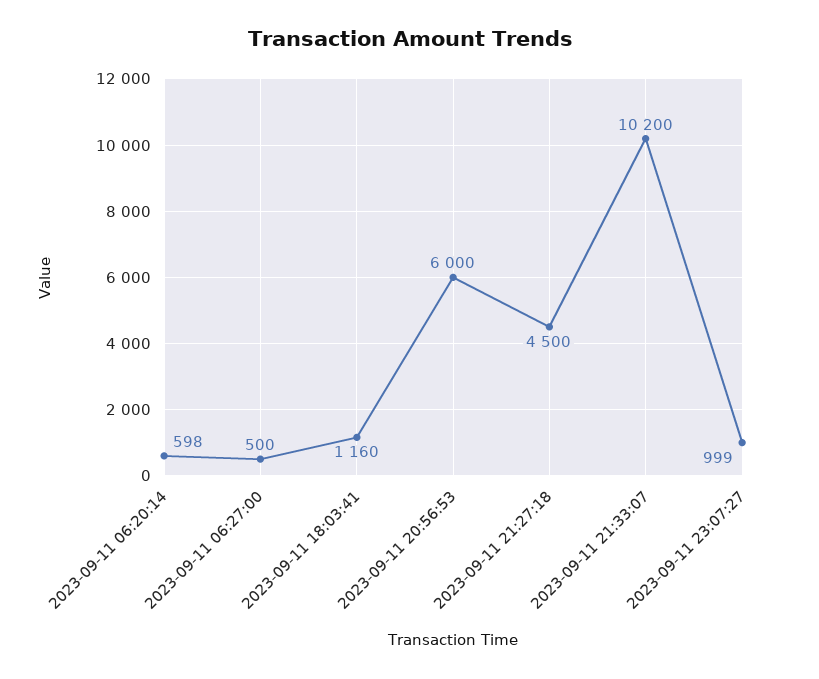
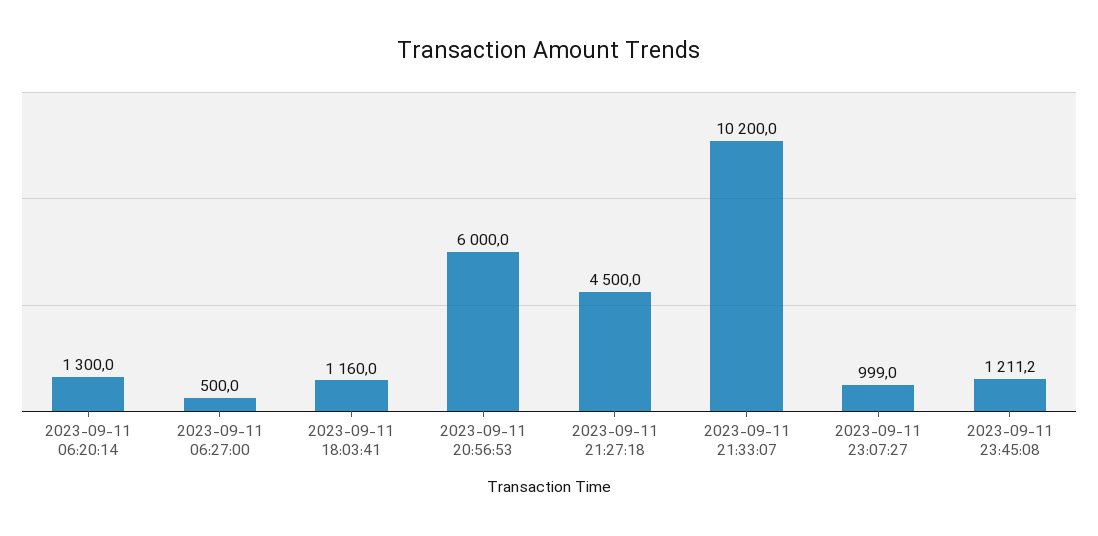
2023-09-11 06:20:14: 598 -> 1300
2023-09-11 23:45:08: none -> 1211.2

